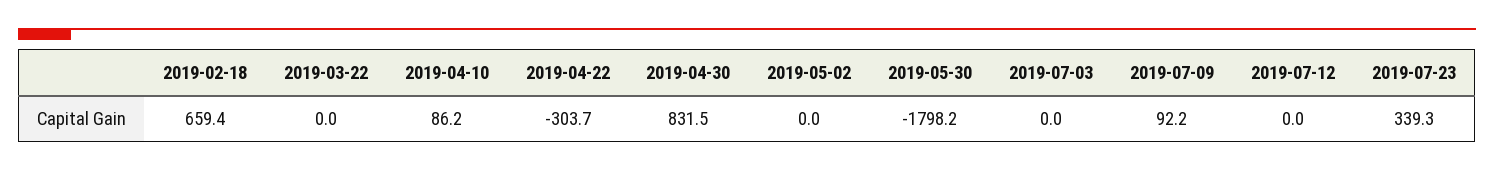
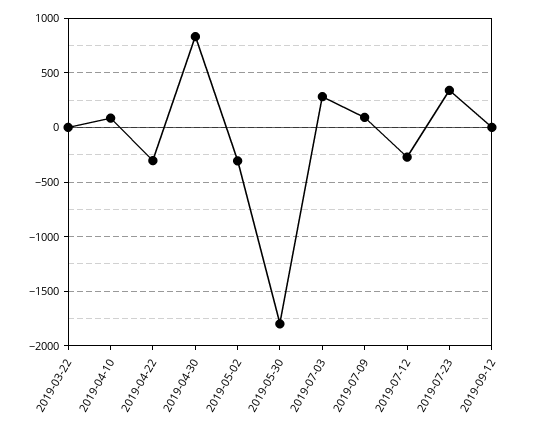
2019-02-18: 659.4 -> none
2019-05-02: 0 -> -300
2019-07-03: 0 -> 300
2019-07-12: 0 -> -300
2019-09-12: none -> 0

